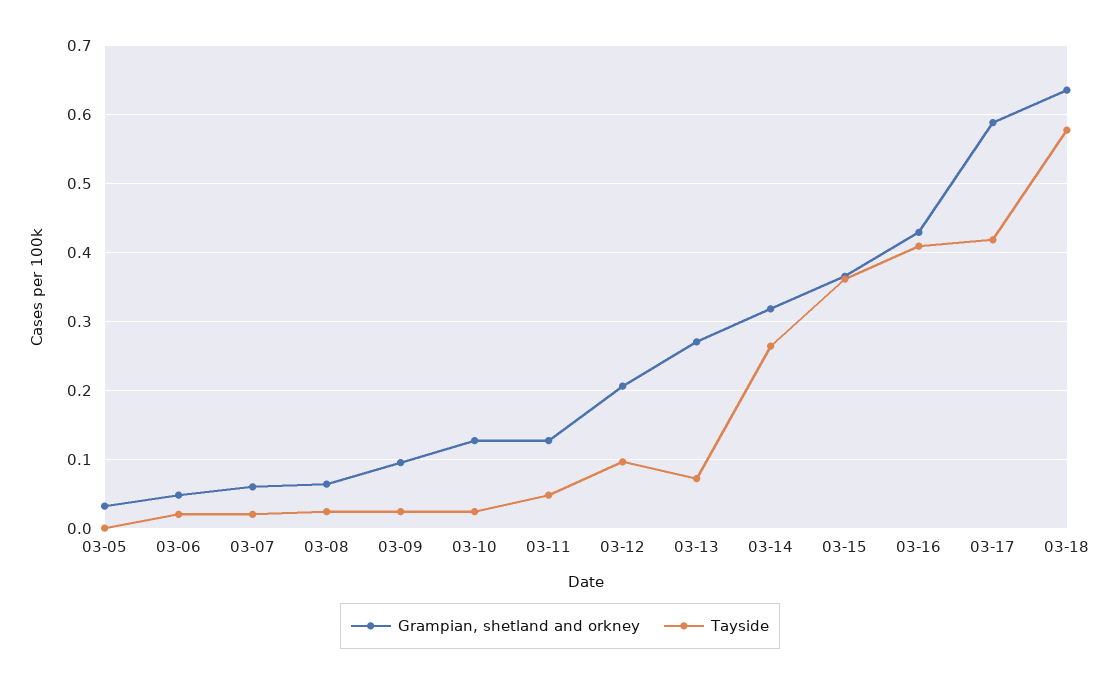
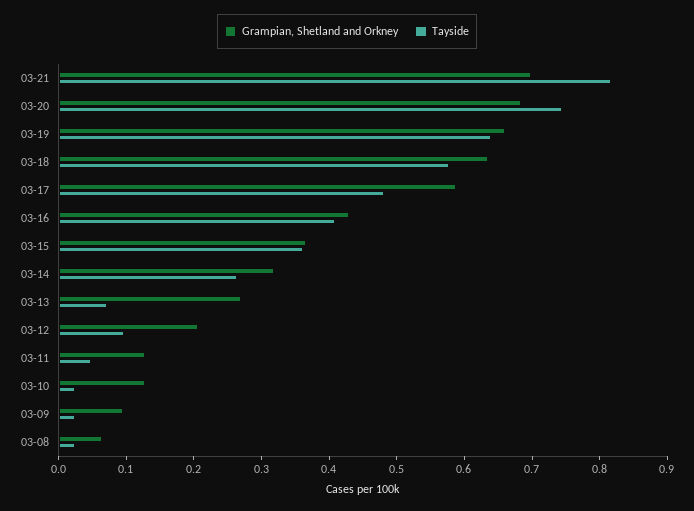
Grampian, shetland and orkney, 03-05: 0.03 -> none
Tayside, 03-05: 0 -> none
Grampian, shetland and orkney, 03-06: 0.05 -> none
Tayside, 03-06: 0.02 -> none
Grampian, shetland and orkney, 03-07: 0.06 -> none
Tayside, 03-07: 0.02 -> none
Tayside, 03-17: 0.42 -> 0.48
Grampian, shetland and orkney, 03-21: none -> 0.7
Tayside, 03-21: none -> 0.82
Grampian, shetland and orkney, 03-20: none -> 0.68
Tayside, 03-20: none -> 0.74
Grampian, shetland and orkney, 03-19: none -> 0.66
Tayside, 03-19: none -> 0.64

